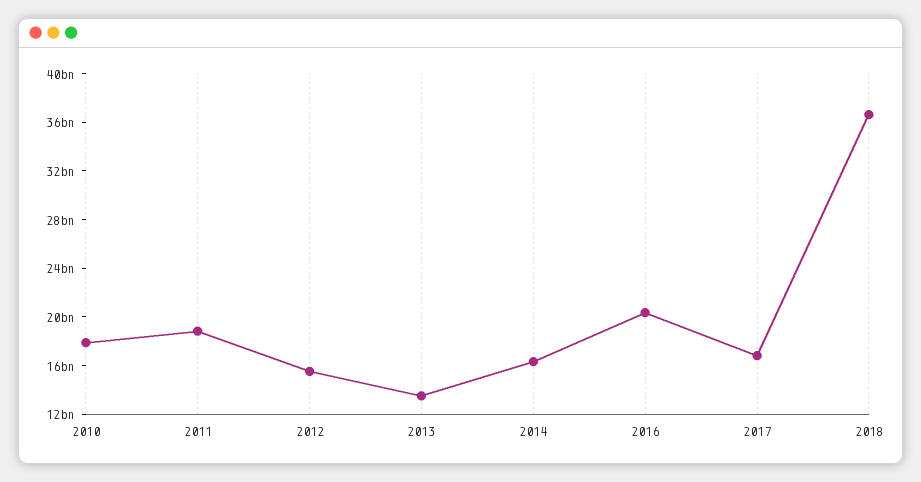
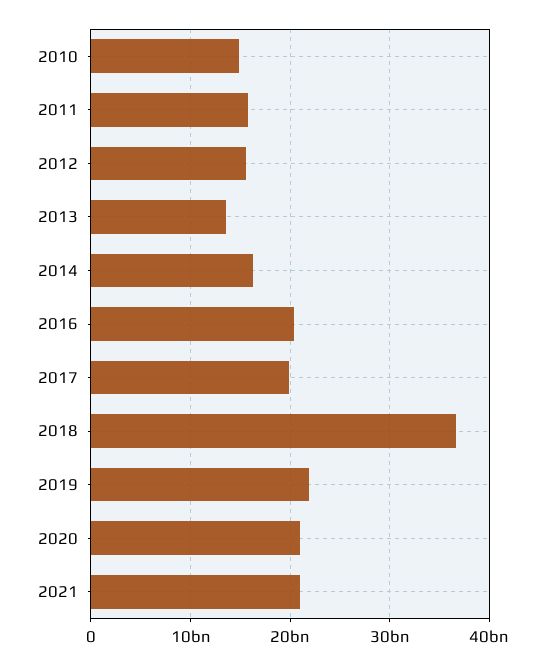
2010: 18000000000 -> 15000000000
2011: 19000000000 -> 16000000000
2017: 17000000000 -> 20000000000
2019: none -> 22000000000
2020: none -> 21000000000
2021: none -> 21000000000

